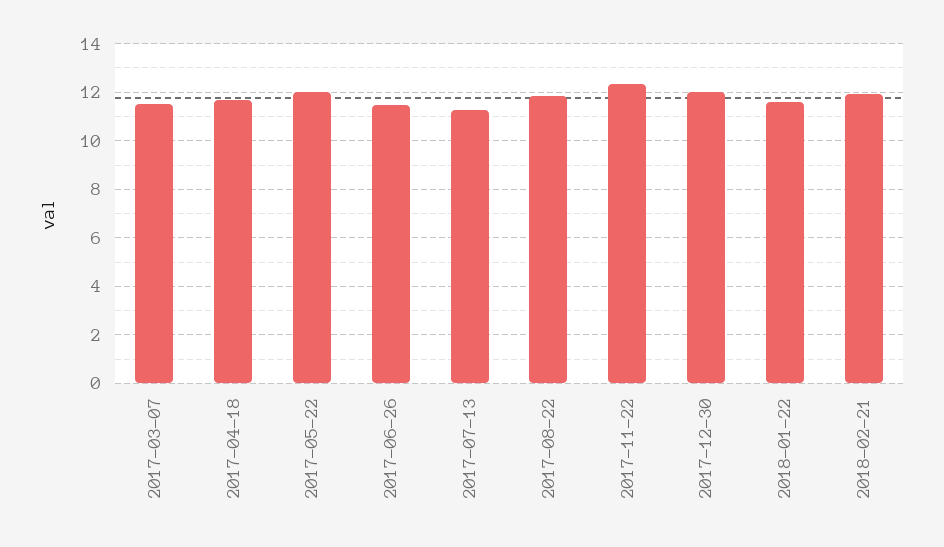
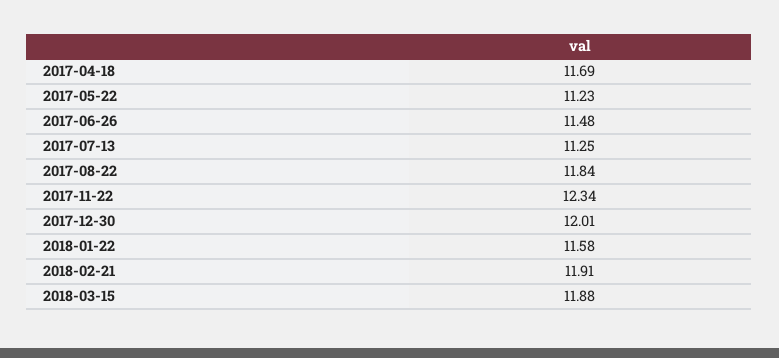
2017-03-07: 11.5 -> none
2017-05-22: 12 -> 11.23
2018-03-15: none -> 11.88

